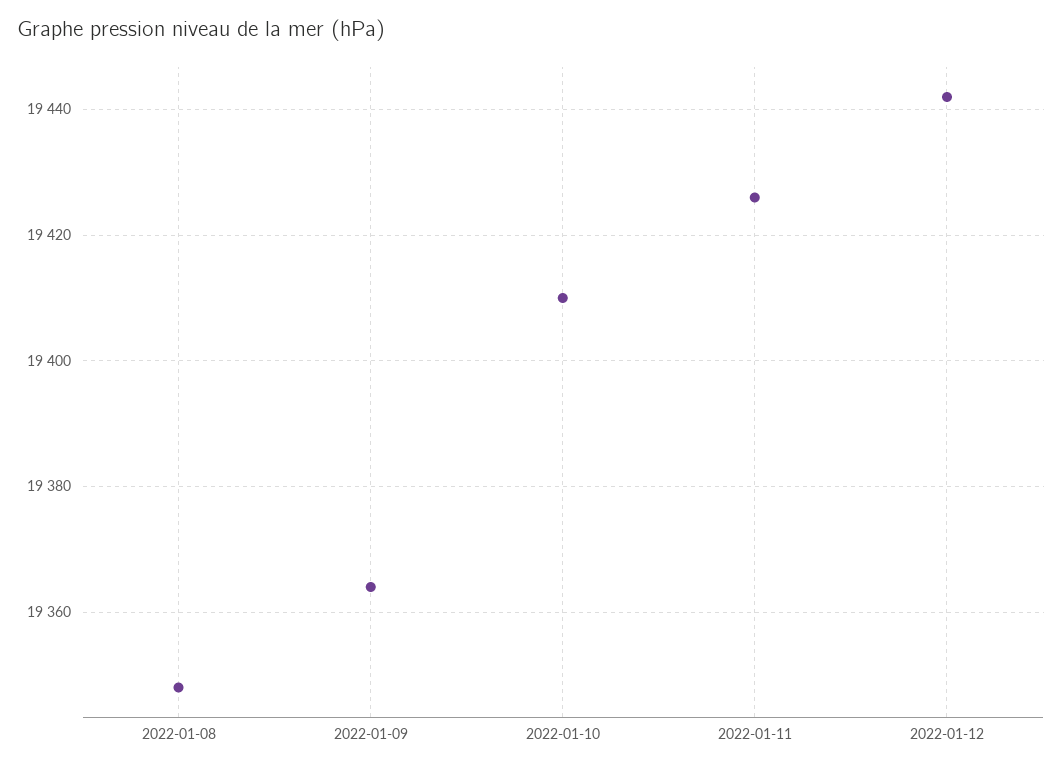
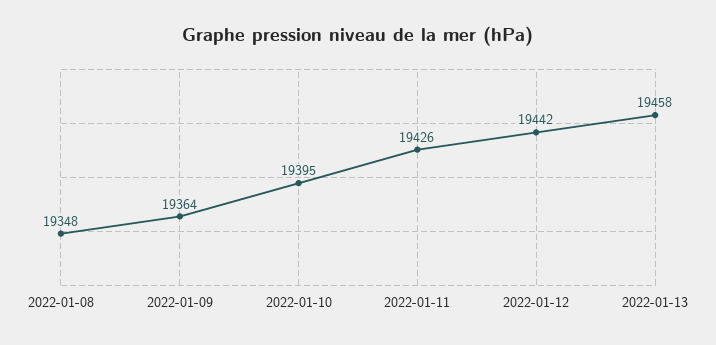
2022-01-10: 19410 -> 19395
2022-01-13: none -> 19458

